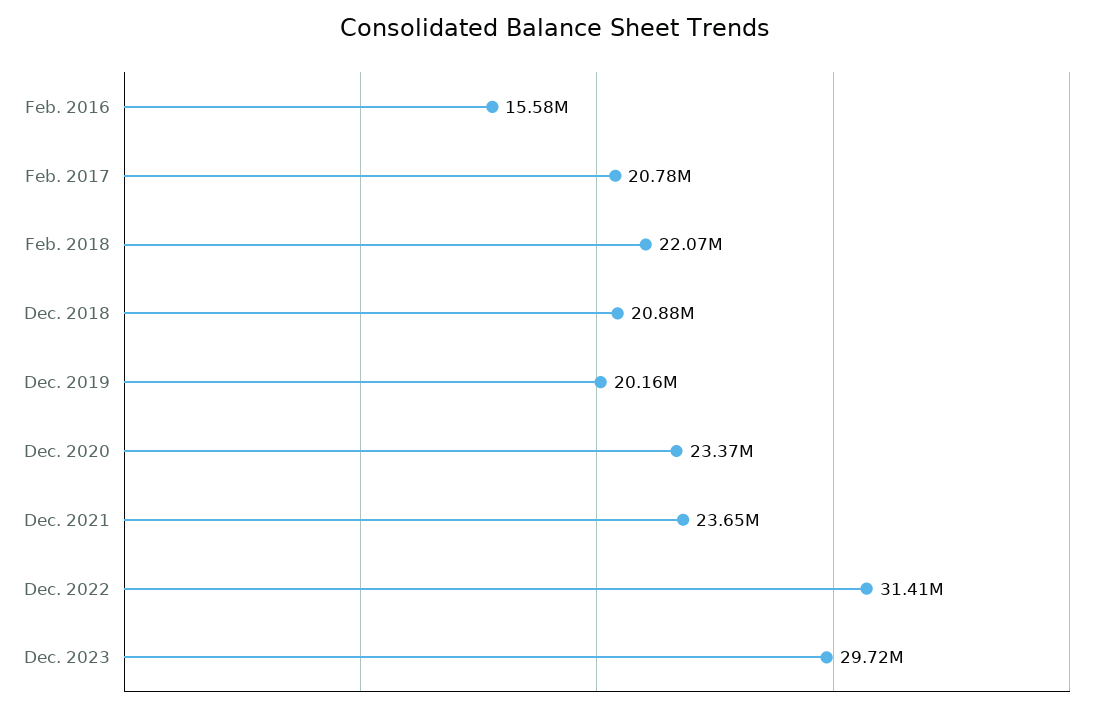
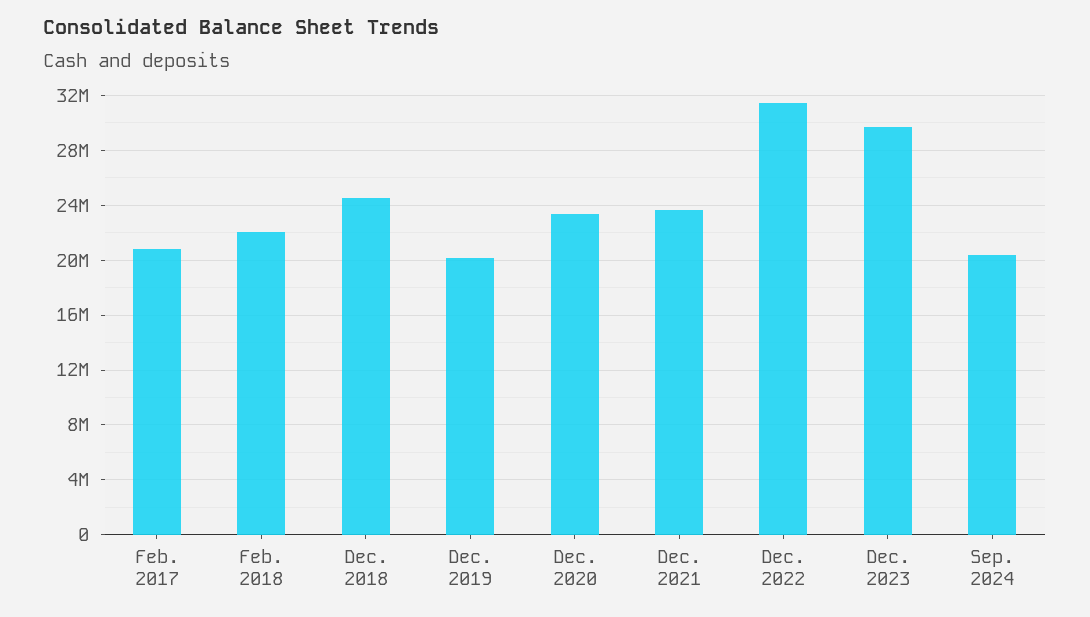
Feb. 2016: 15580000 -> none
Dec. 2018: 20880000 -> 24500000
Sep. 2024: none -> 20500000

